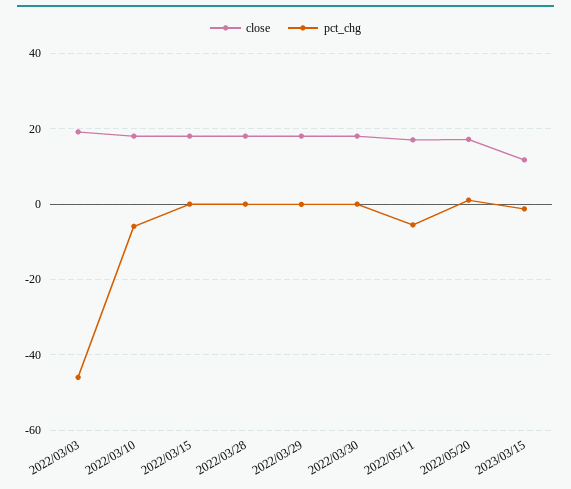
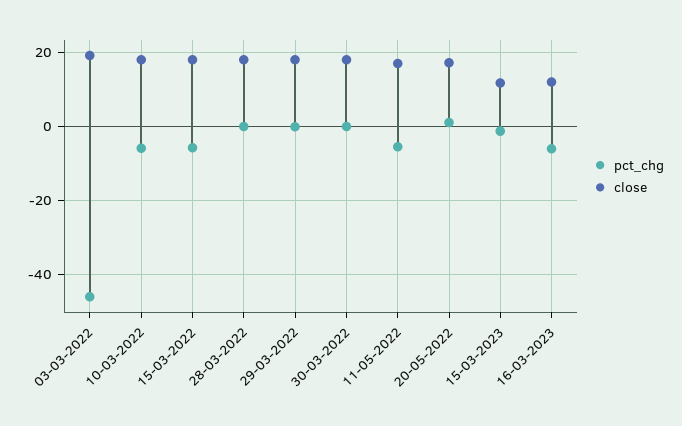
pct_chg, 2022/03/15: 0 -> -6
pct_chg, 16-03-2023: none -> -6
close, 16-03-2023: none -> 12

